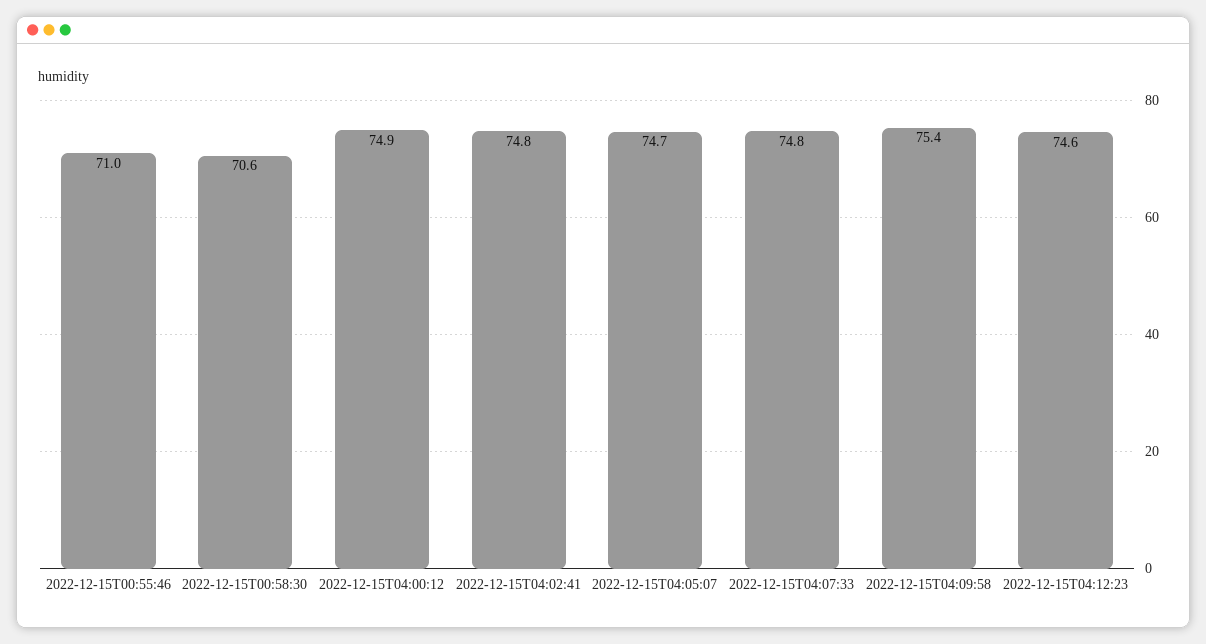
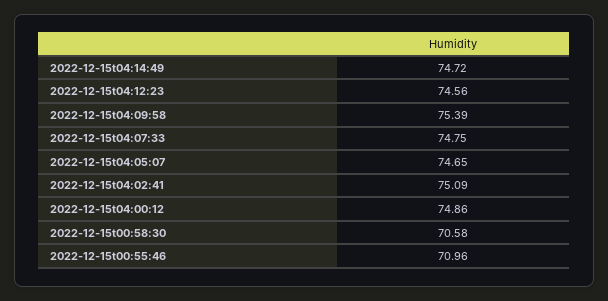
2022-12-15T04:02:41: 74.8 -> 75.09
2022-12-15t04:14:49: none -> 74.72

